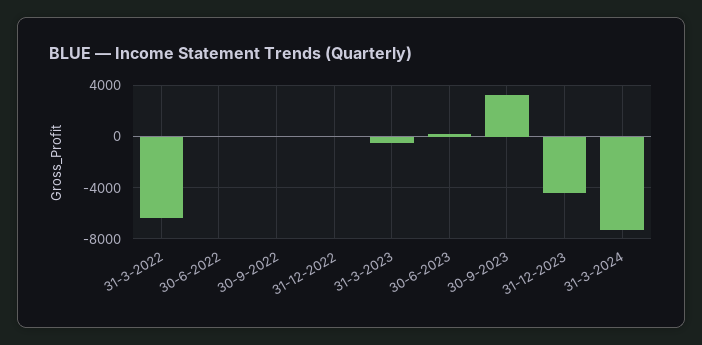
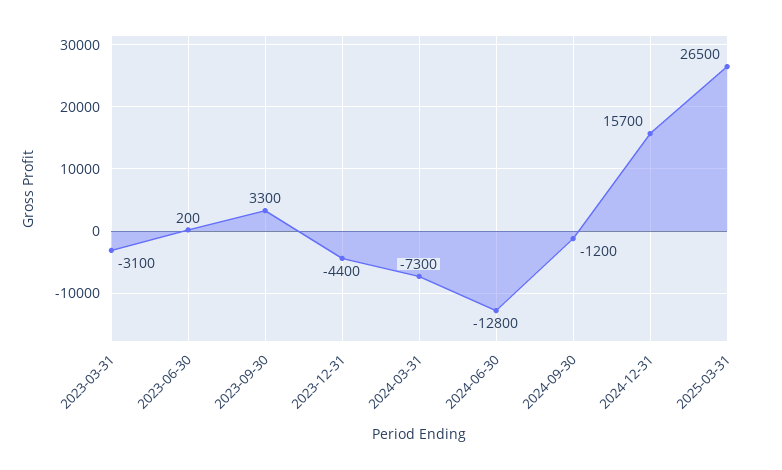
31-3-2022: -6500 -> none
30-6-2022: 0 -> none
30-9-2022: 0 -> none
31-12-2022: 0 -> none
31-3-2023: -500 -> -3100
2024-06-30: none -> -12800
2024-09-30: none -> -1200
2024-12-31: none -> 15700
2025-03-31: none -> 26500

